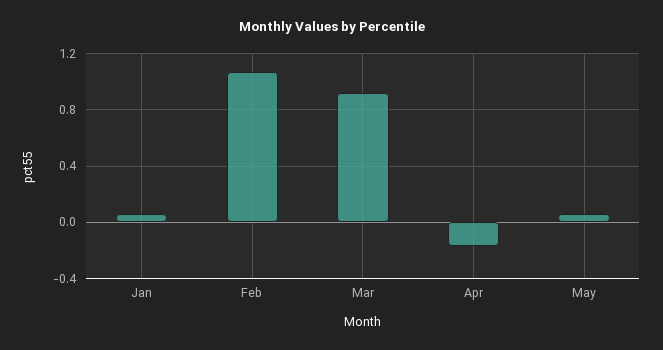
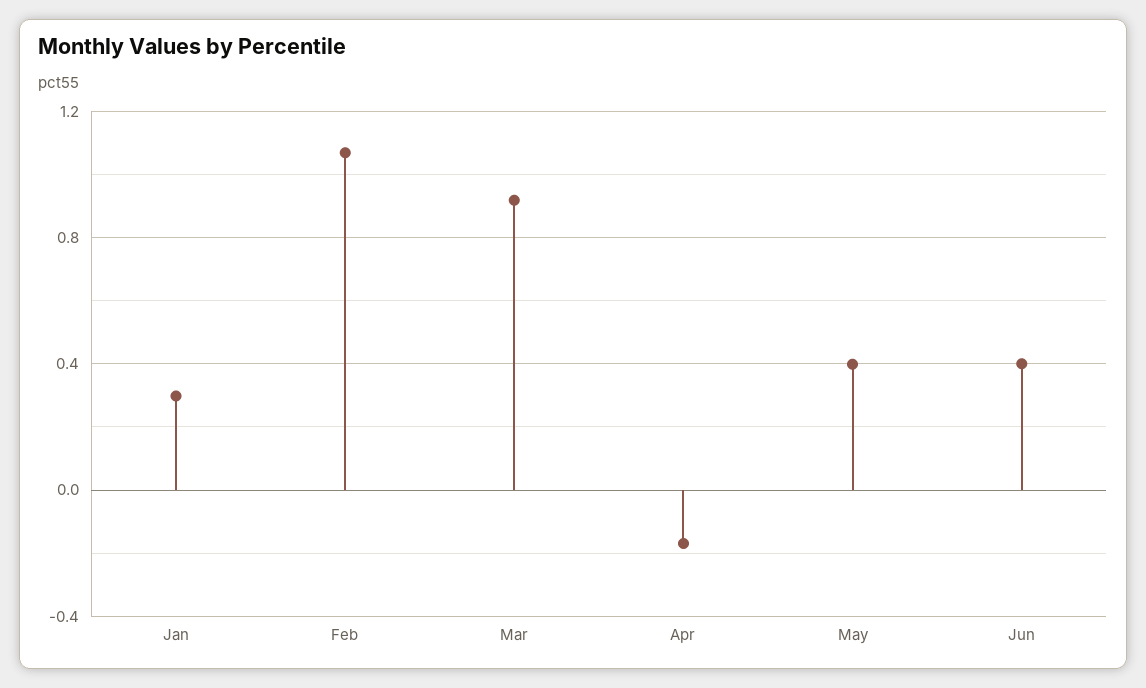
Jan: 0.05 -> 0.3
May: 0.05 -> 0.4
Jun: none -> 0.4

